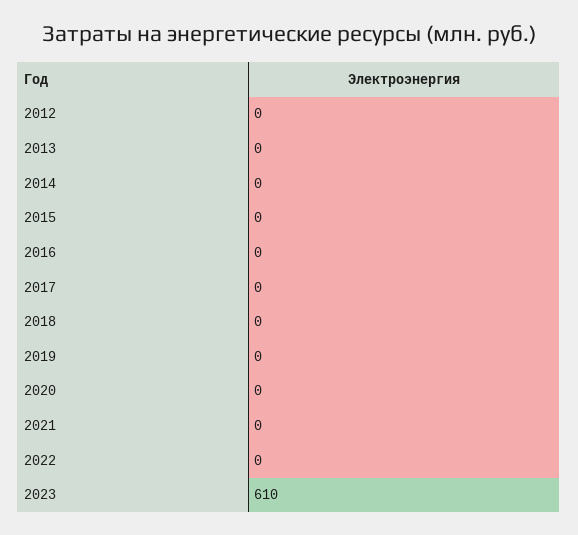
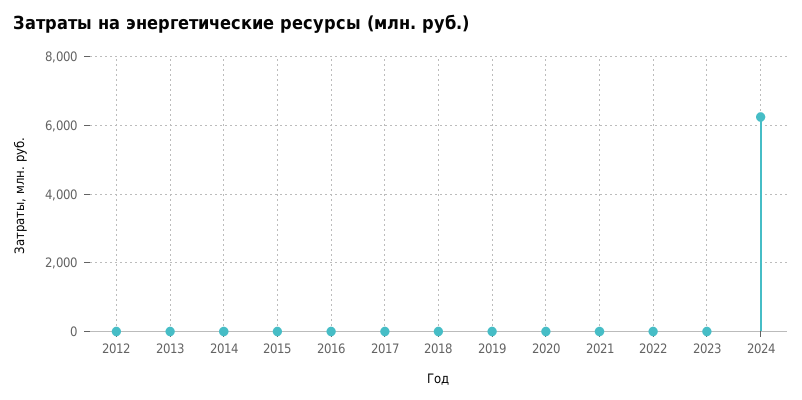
2023: 610 -> 0
2024: none -> 6200

